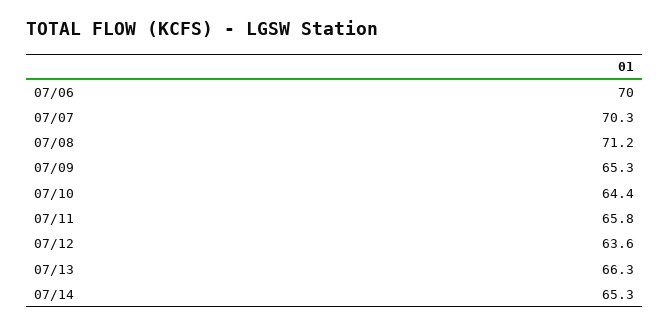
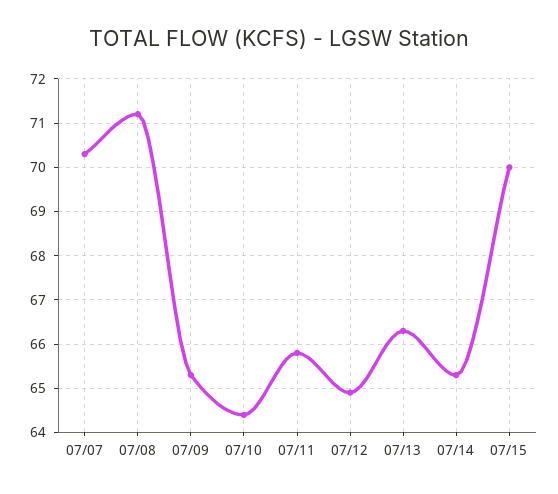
07/06: 70 -> none
07/12: 63.6 -> 65
07/15: none -> 70

